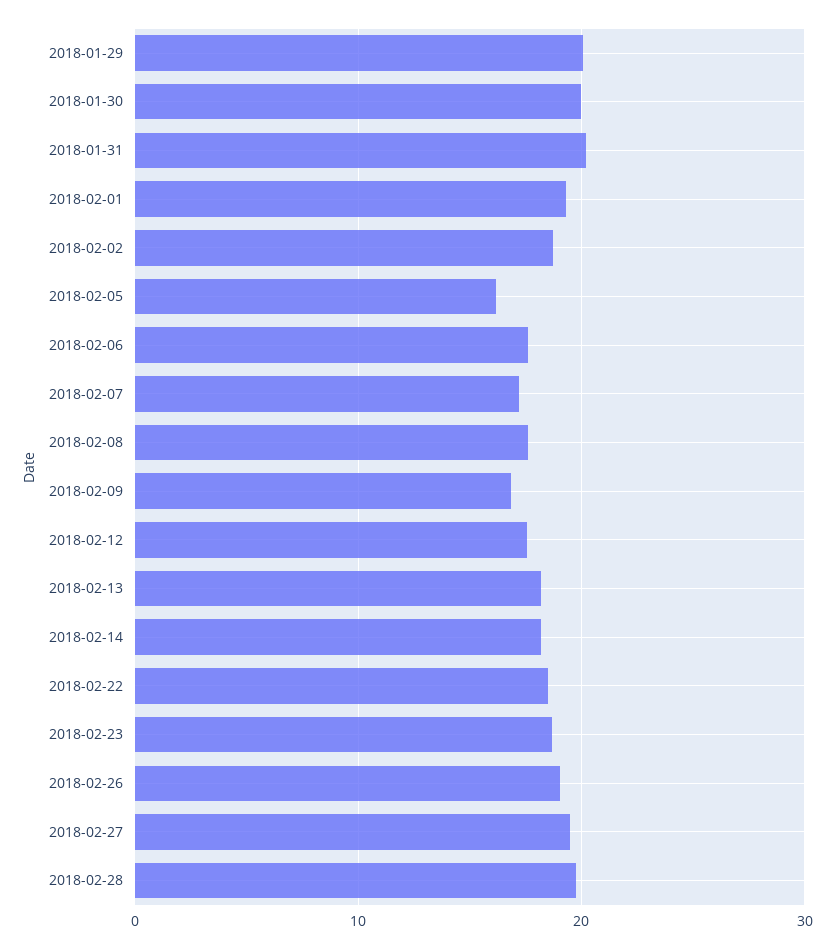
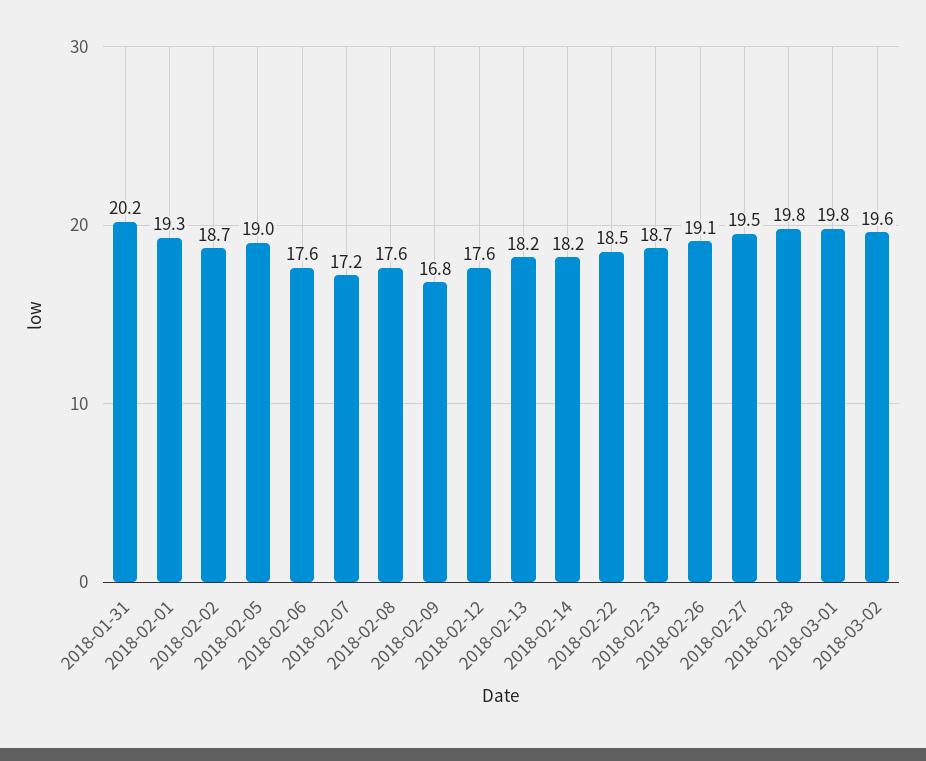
2018-01-29: 20 -> none
2018-01-30: 20 -> none
2018-02-05: 16 -> 19
2018-03-01: none -> 19.8
2018-03-02: none -> 19.6

